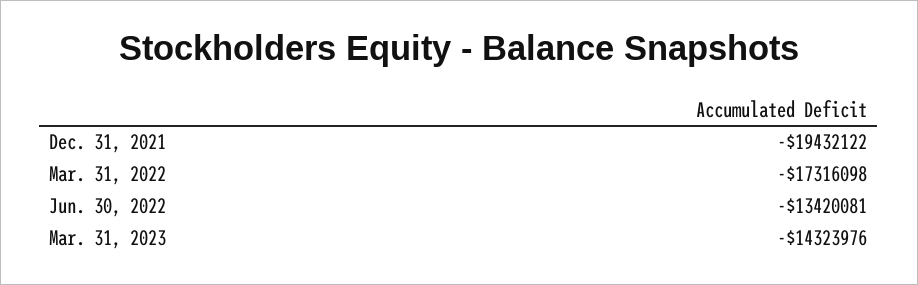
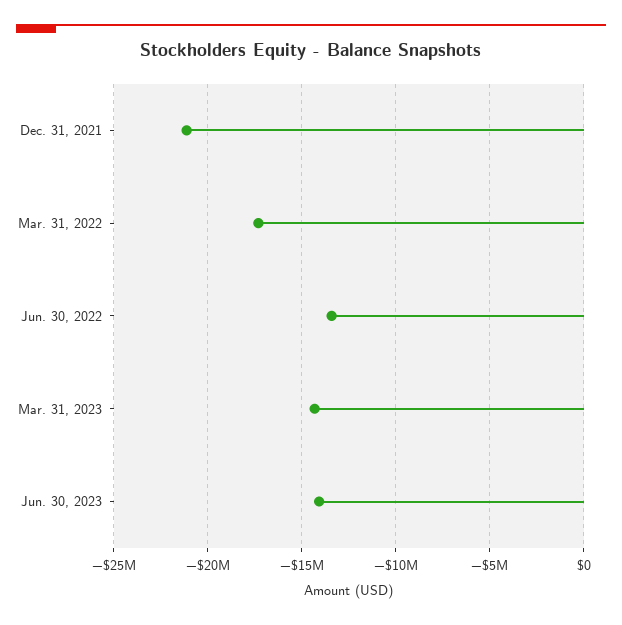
Dec. 31, 2021: -19432122 -> -21000000
Jun. 30, 2023: none -> -14000000

